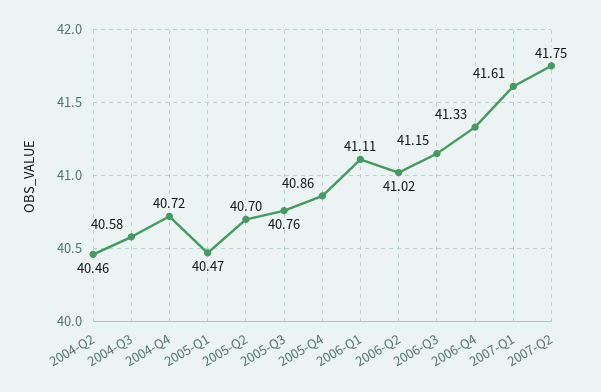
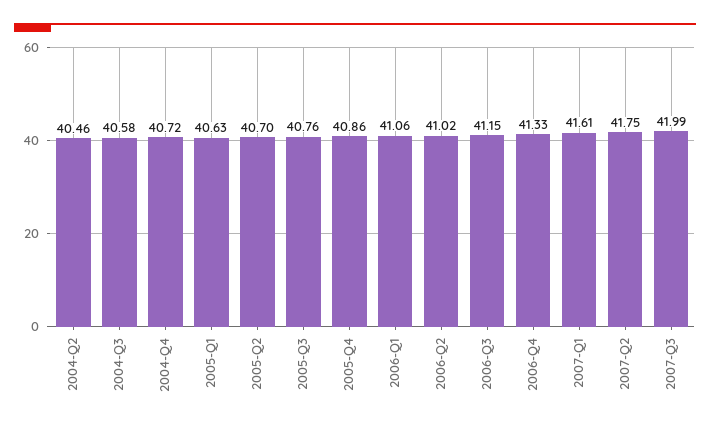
2005-Q1: 40.47 -> 40.63
2006-Q1: 41.11 -> 41.06
2007-Q3: none -> 41.99

